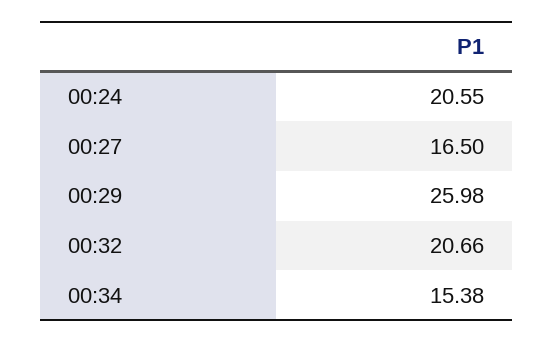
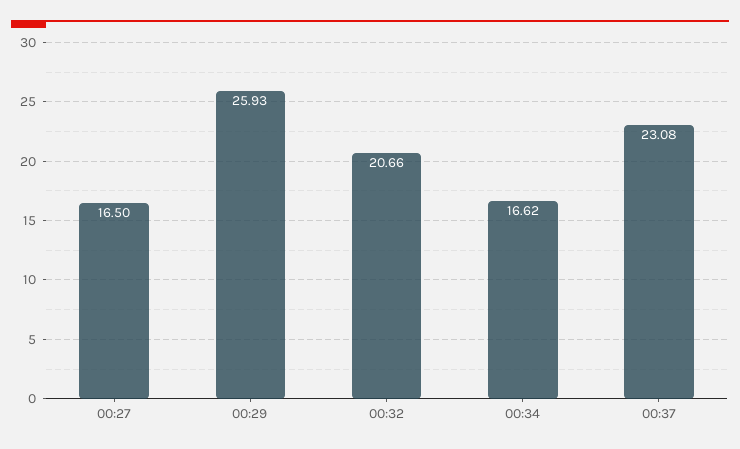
00:24: 20.55 -> none
00:29: 25.98 -> 25.93
00:34: 15.38 -> 16.62
00:37: none -> 23.08

